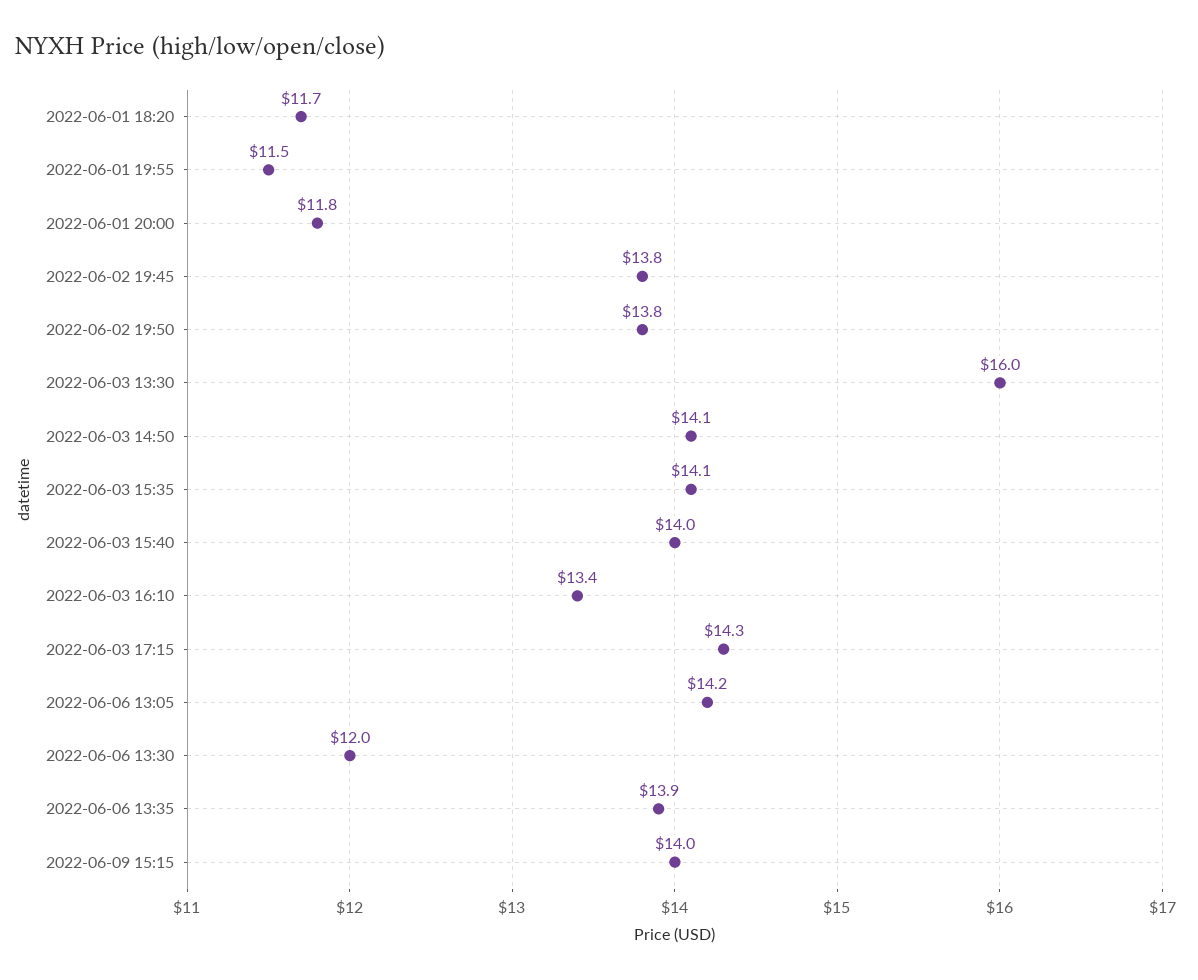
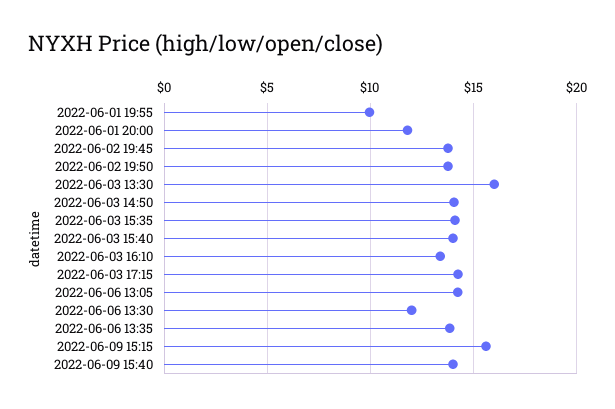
2022-06-01 18:20: 11.7 -> none
2022-06-01 19:55: 11.5 -> 10
2022-06-09 15:15: 14 -> 15.5
2022-06-09 15:40: none -> 14

